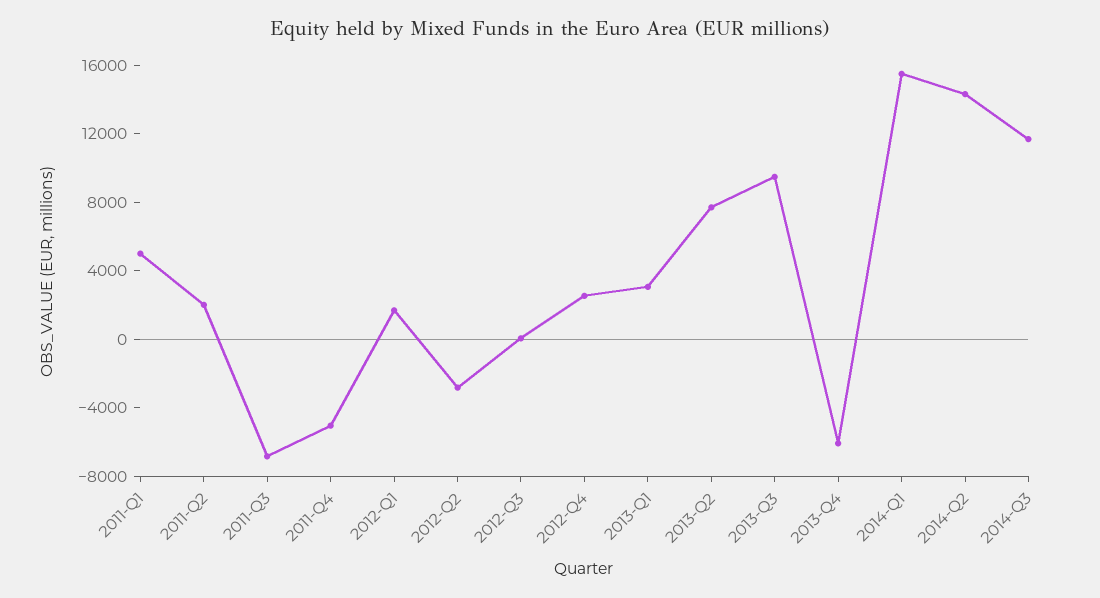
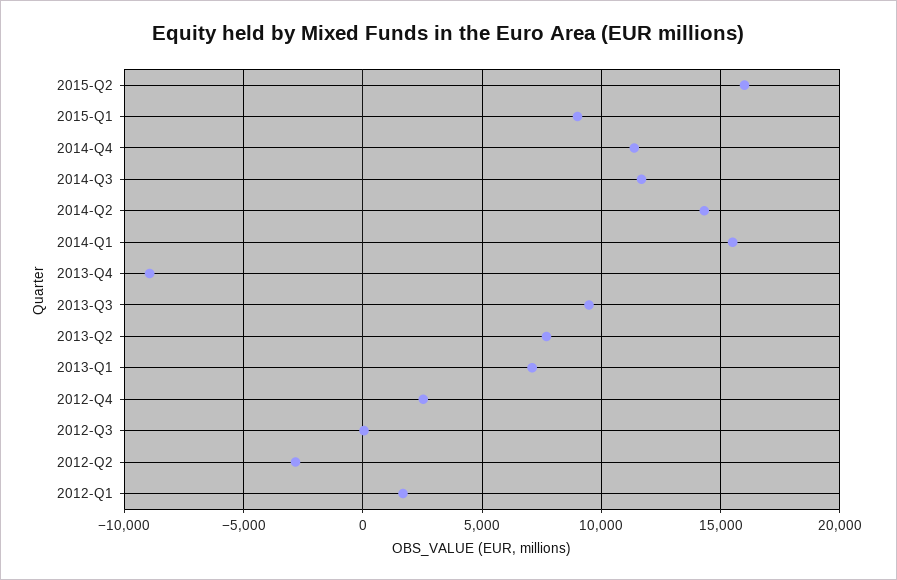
2011-Q1: 5000 -> none
2011-Q2: 2000 -> none
2011-Q3: -7000 -> none
2011-Q4: -5000 -> none
2013-Q1: 3000 -> 7000
2013-Q4: -6000 -> -9000
2015-Q2: none -> 16000
2015-Q1: none -> 9000
2014-Q4: none -> 11500

